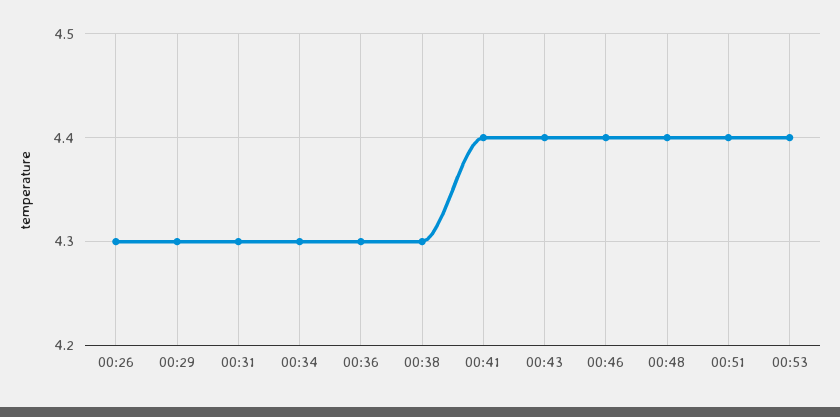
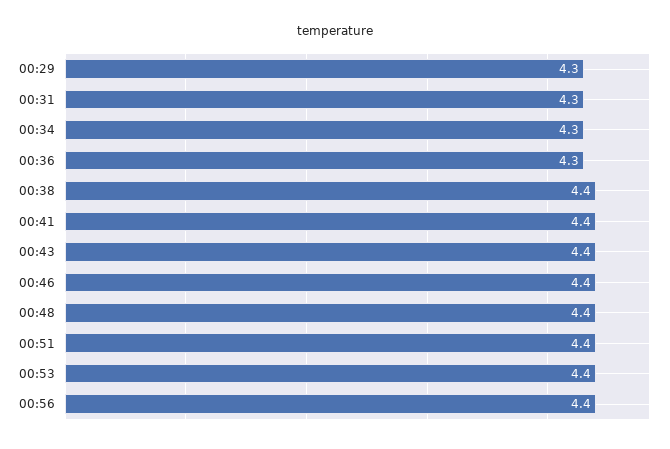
00:26: 4.3 -> none
00:38: 4.3 -> 4.4
00:56: none -> 4.4

